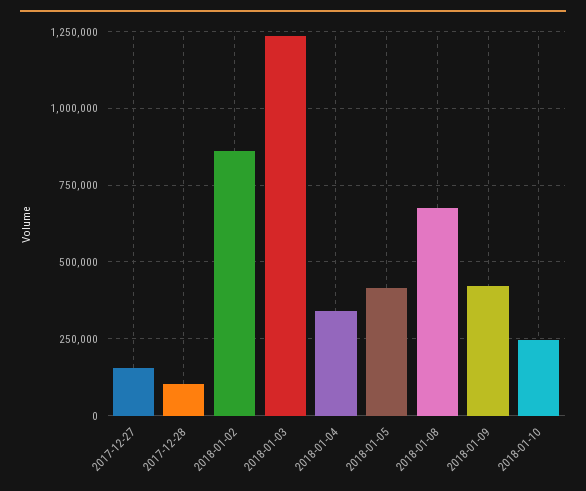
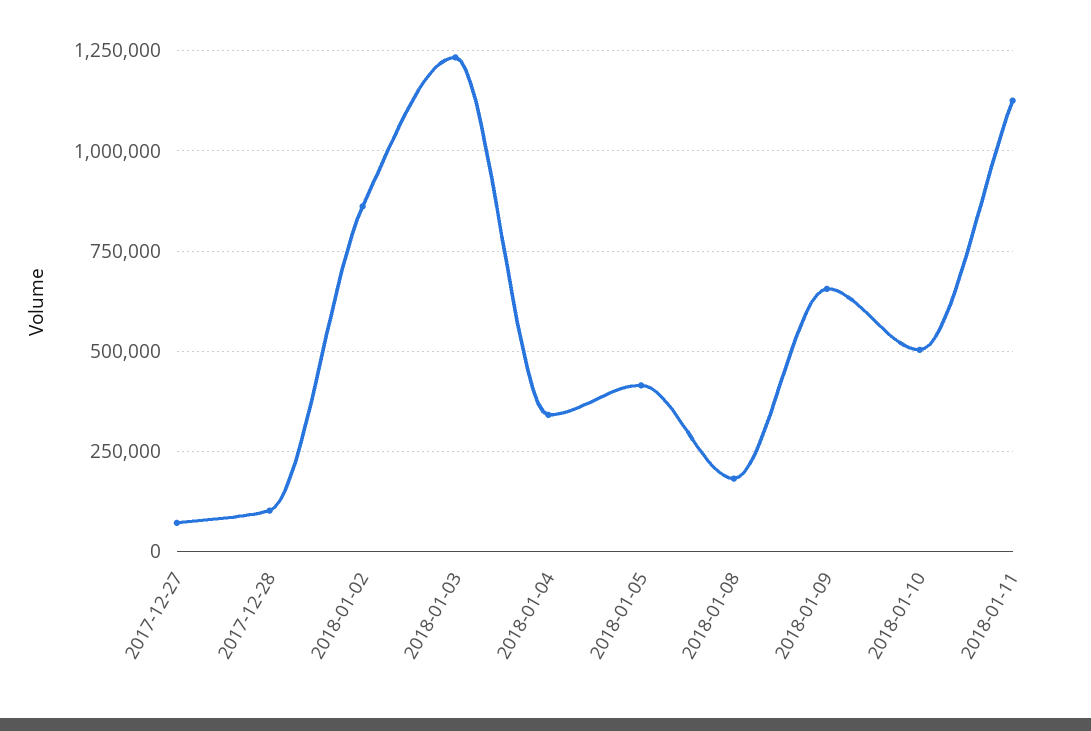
2017-12-27: 150000 -> 75000
2018-01-08: 675000 -> 175000
2018-01-09: 425000 -> 650000
2018-01-10: 250000 -> 500000
2018-01-11: none -> 1125000

